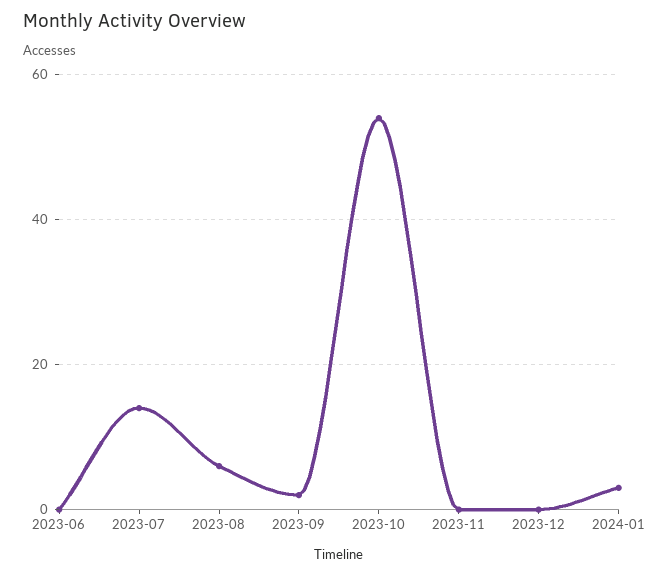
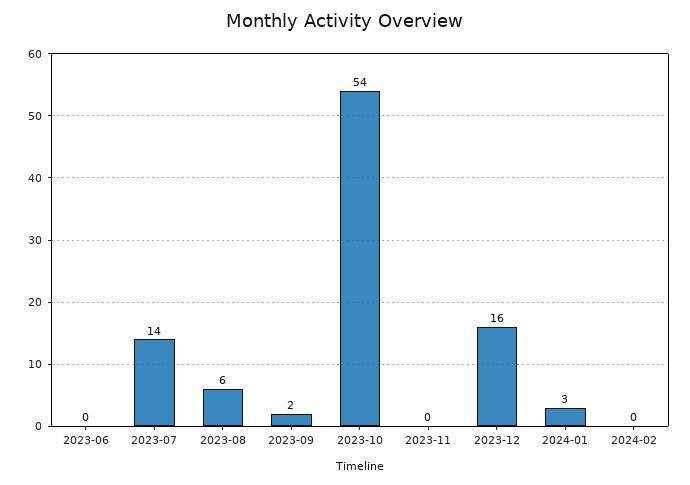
2023-12: 0 -> 16
2024-02: none -> 0

